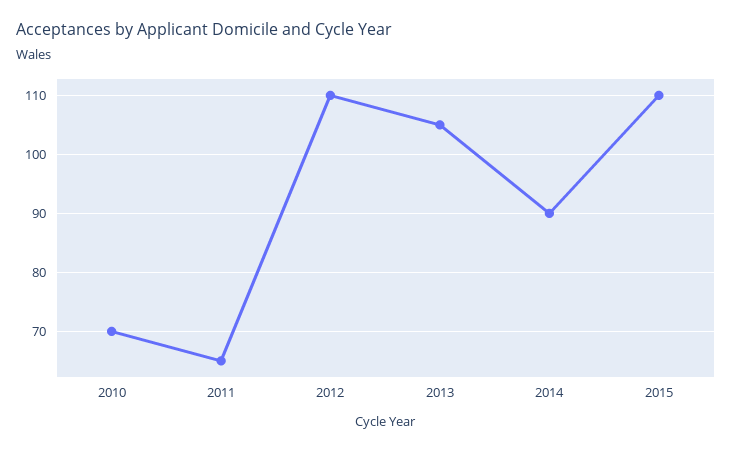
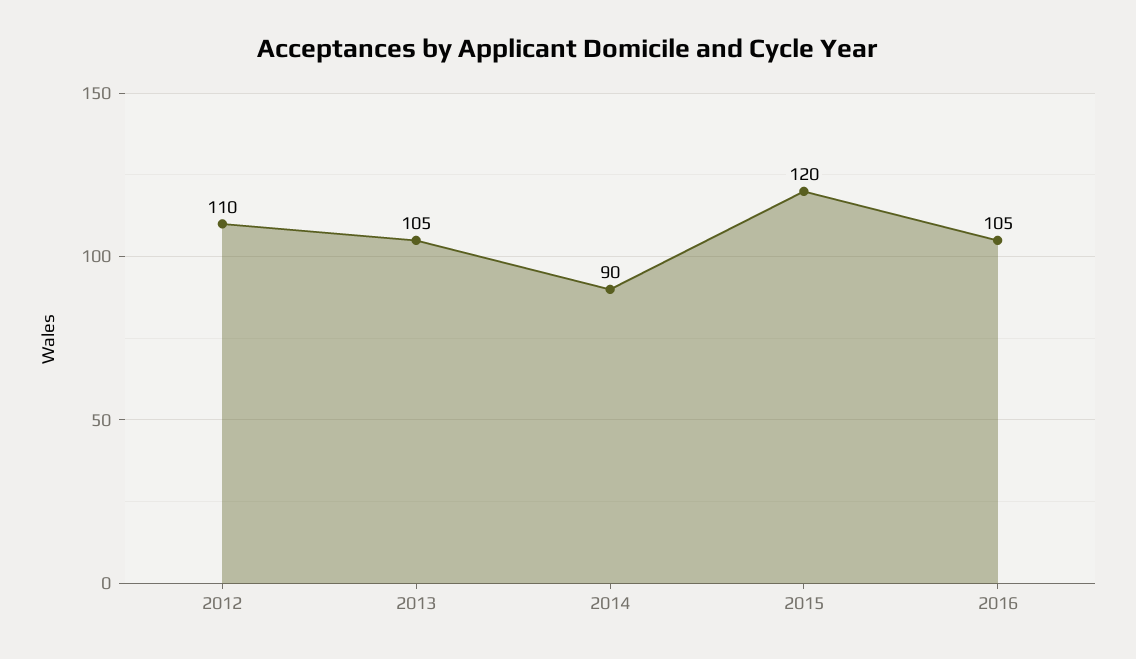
2010: 70 -> none
2011: 65 -> none
2015: 110 -> 120
2016: none -> 105

